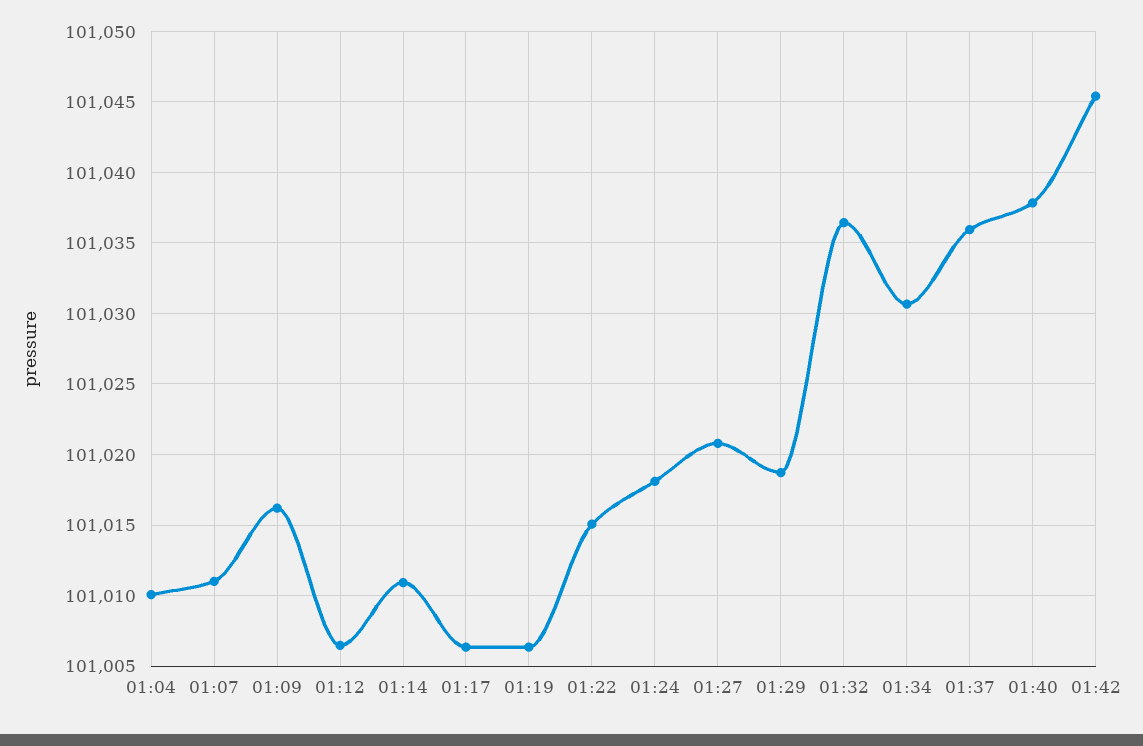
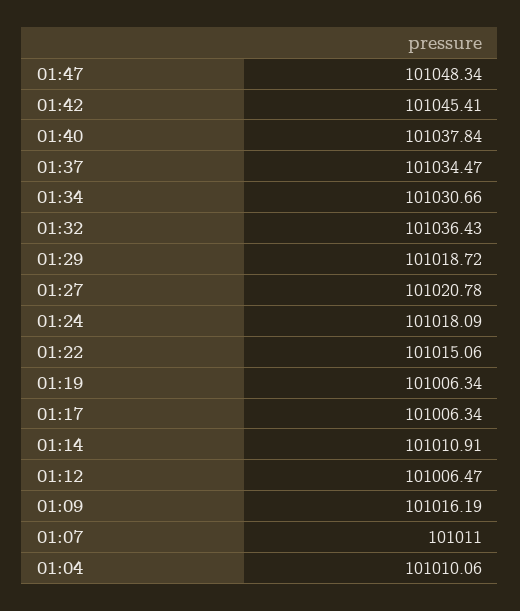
01:37: 101036 -> 101034.47
01:47: none -> 101048.34

